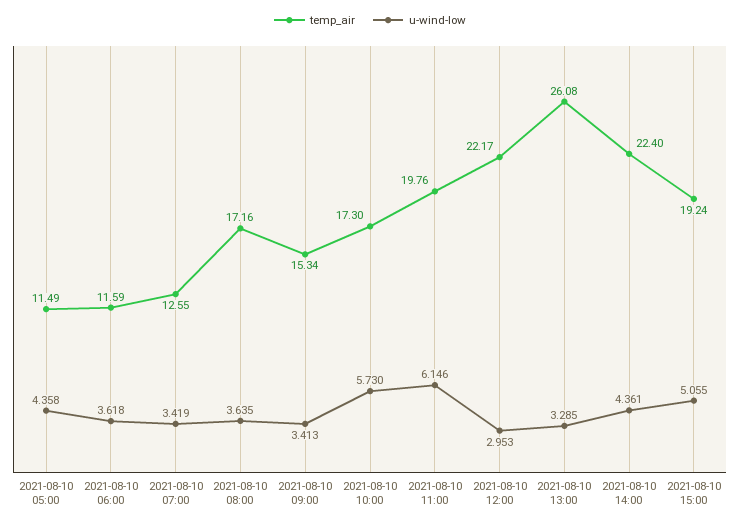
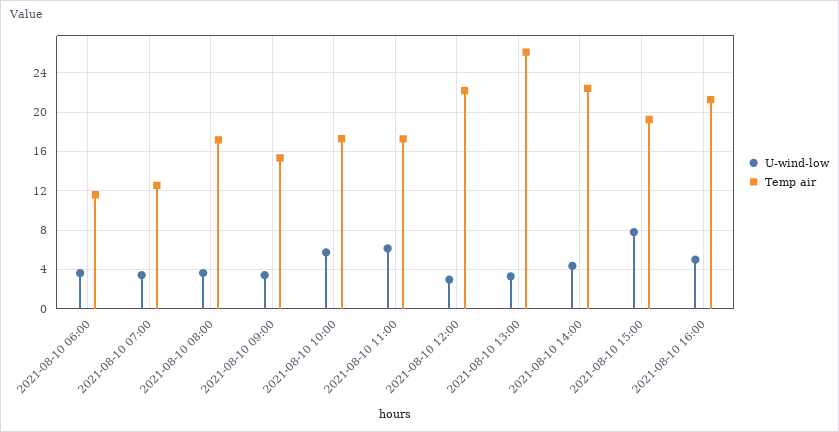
temp_air, 2021-08-10 05:00: 11.49 -> none
u-wind-low, 2021-08-10 05:00: 4.358 -> none
temp_air, 2021-08-10 11:00: 19.76 -> 17
u-wind-low, 2021-08-10 15:00: 5.055 -> 8
u-wind-low, 2021-08-10 16:00: none -> 5
temp_air, 2021-08-10 16:00: none -> 21

